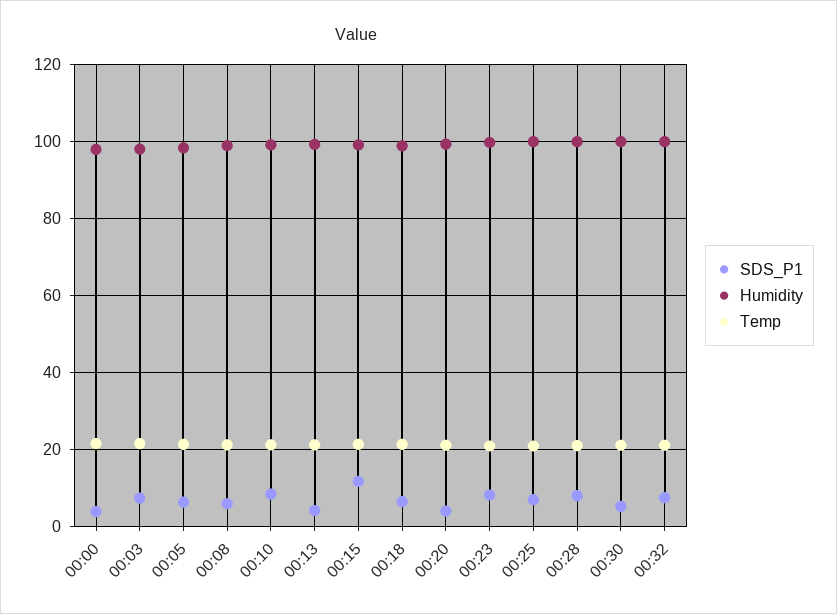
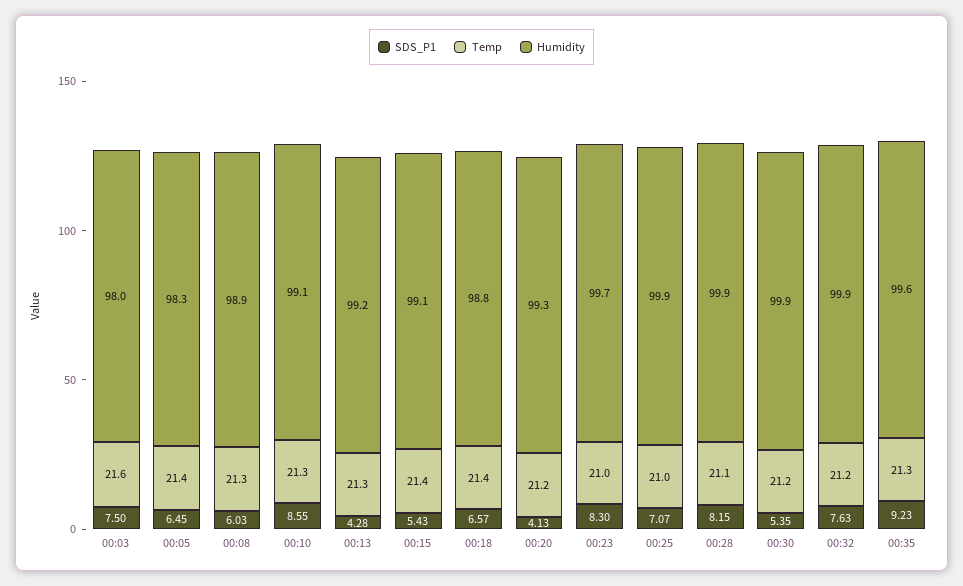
SDS_P1, 00:00: 4 -> none
Humidity, 00:00: 98 -> none
Temp, 00:00: 22 -> none
SDS_P1, 00:15: 12 -> 5.43
SDS_P1, 00:35: none -> 9.23
Temp, 00:35: none -> 21.3
Humidity, 00:35: none -> 99.6

